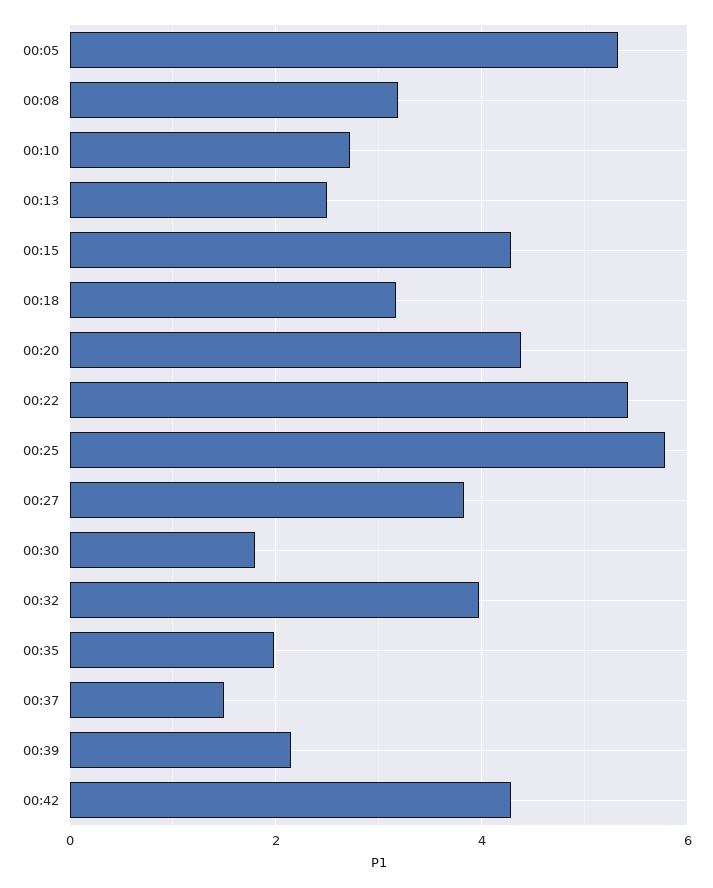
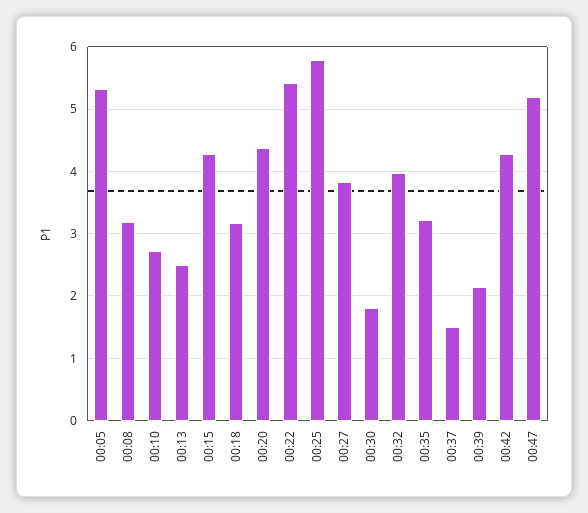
00:35: 2 -> 3.2
00:47: none -> 5.2

